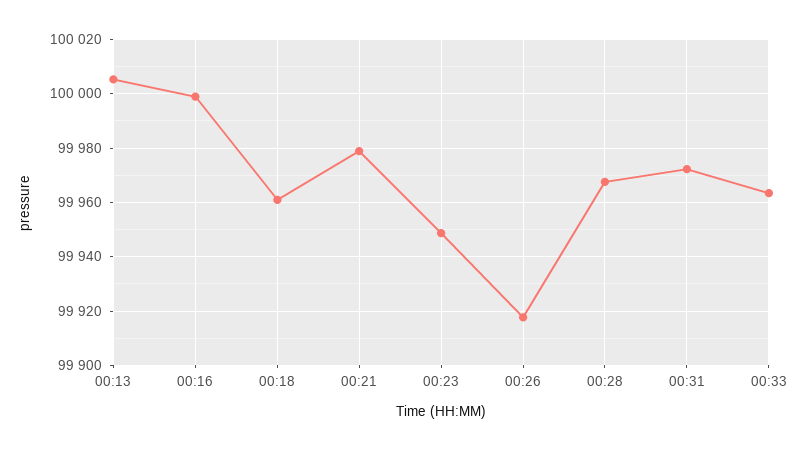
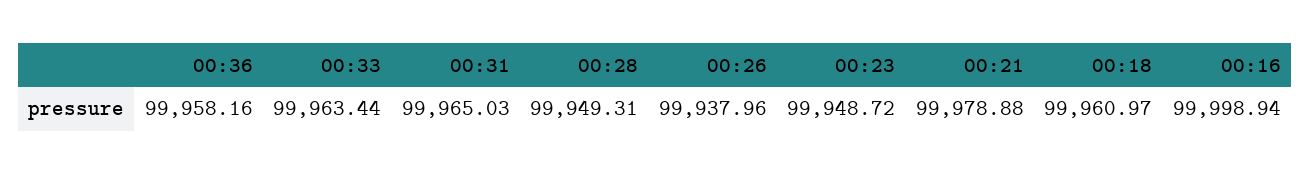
00:13: 100005 -> none
00:26: 99917.5 -> 99937.96
00:28: 99967.5 -> 99949.31
00:31: 99972.5 -> 99965.03
00:36: none -> 99958.16

